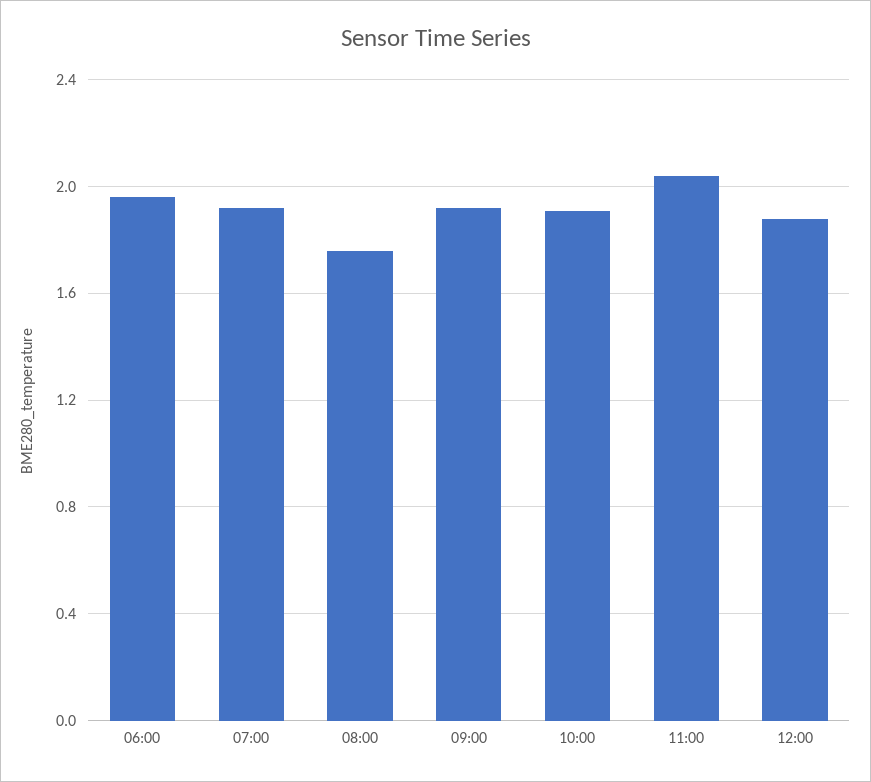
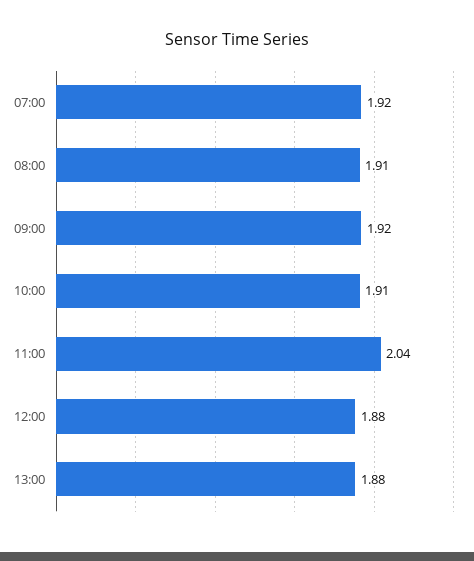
06:00: 1.95 -> none
08:00: 1.75 -> 1.91
13:00: none -> 1.88

